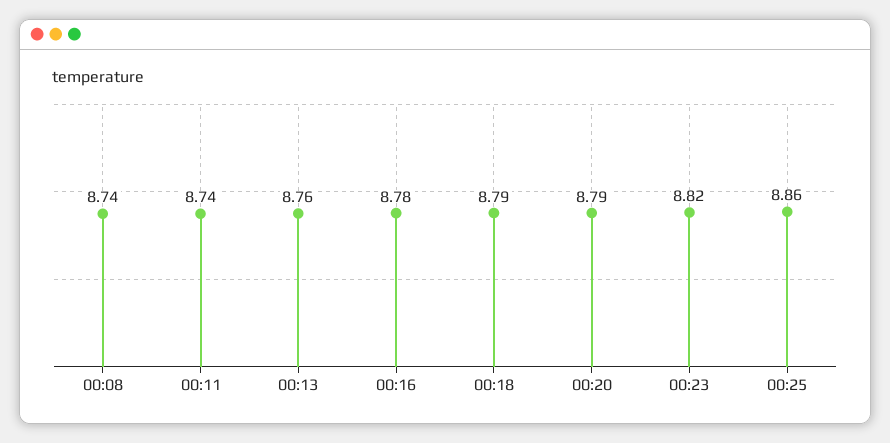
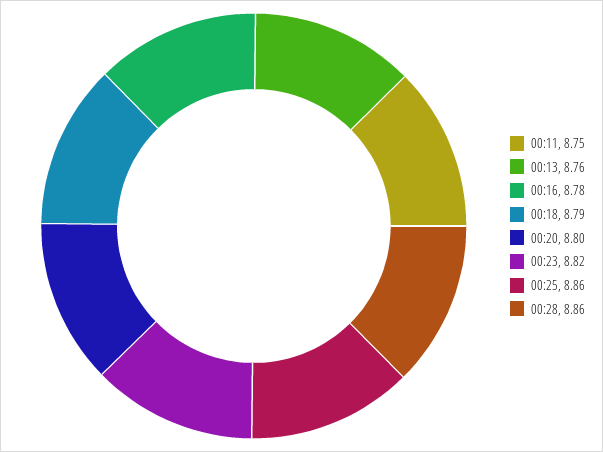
00:08: 8.74 -> none
00:11: 8.74 -> 8.75
00:20: 8.79 -> 8.8
00:28: none -> 8.86

